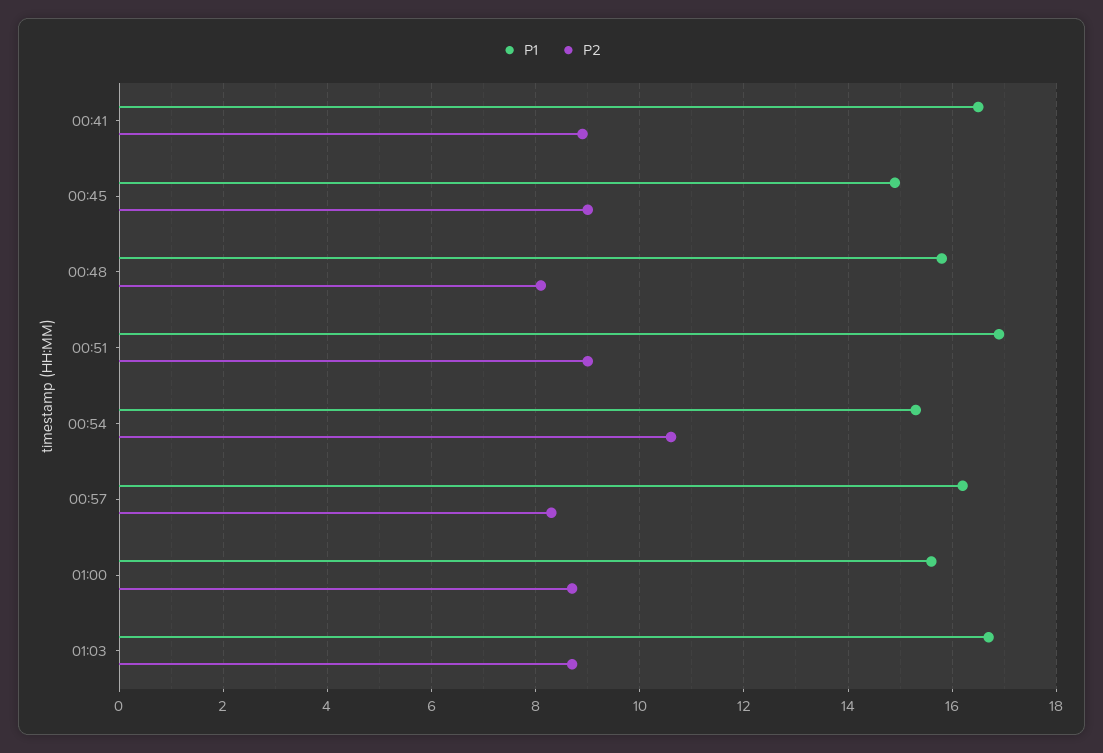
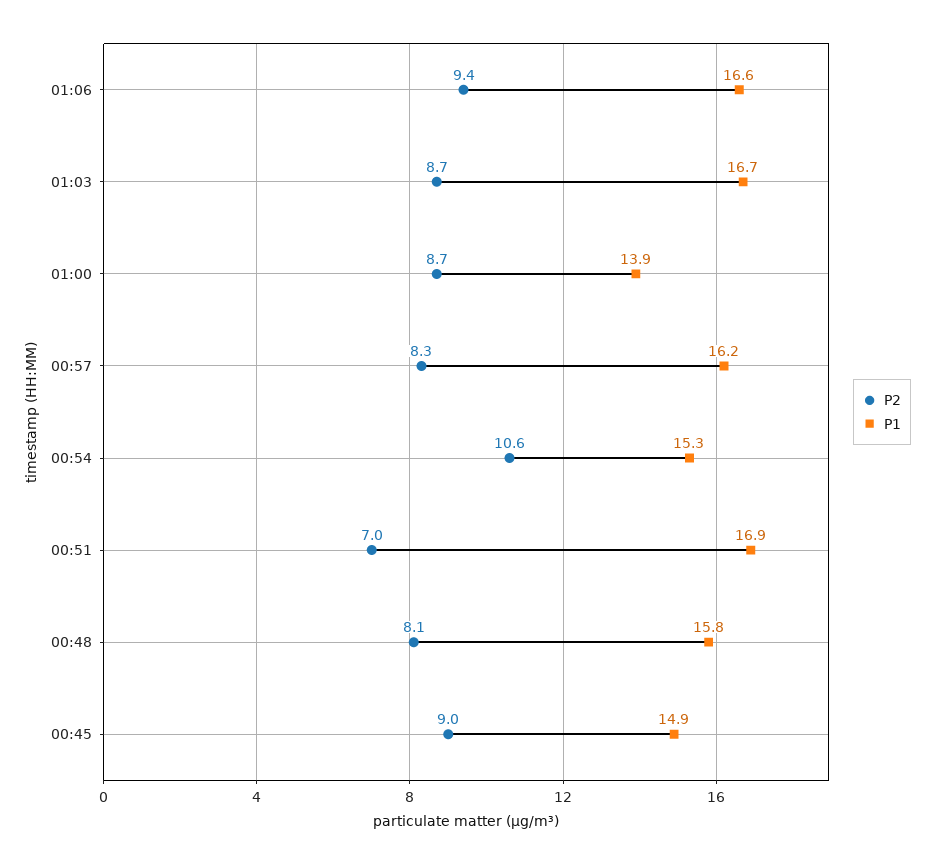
P1, 00:41: 16.5 -> none
P2, 00:41: 9 -> none
P2, 00:51: 9 -> 7
P1, 01:00: 15.5 -> 13.9
P2, 01:06: none -> 9.4
P1, 01:06: none -> 16.6

